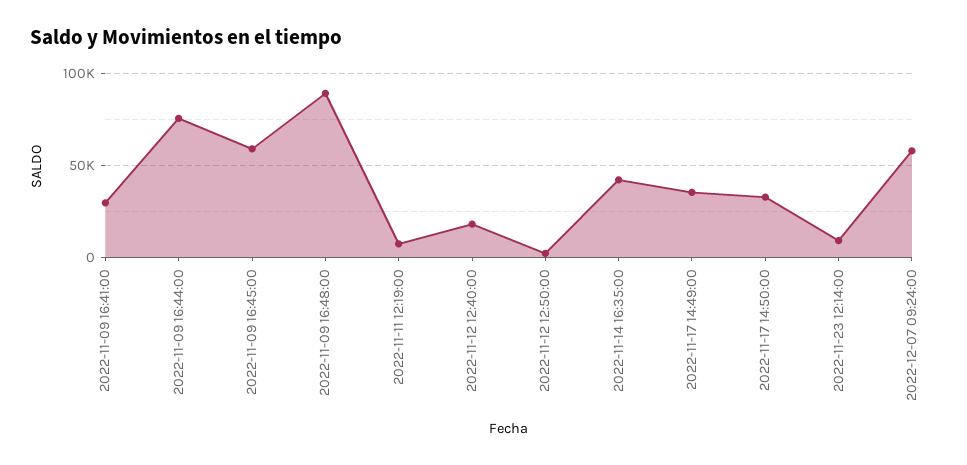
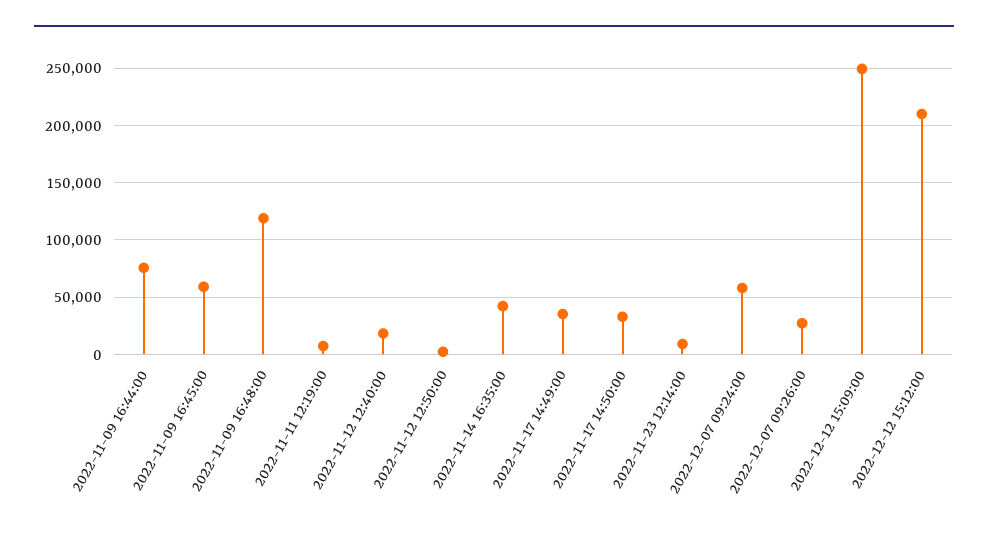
2022-11-09 16:41:00: 30000 -> none
2022-11-09 16:48:00: 90000 -> 120000
2022-12-07 09:26:00: none -> 30000
2022-12-12 15:09:00: none -> 250000
2022-12-12 15:12:00: none -> 210000

